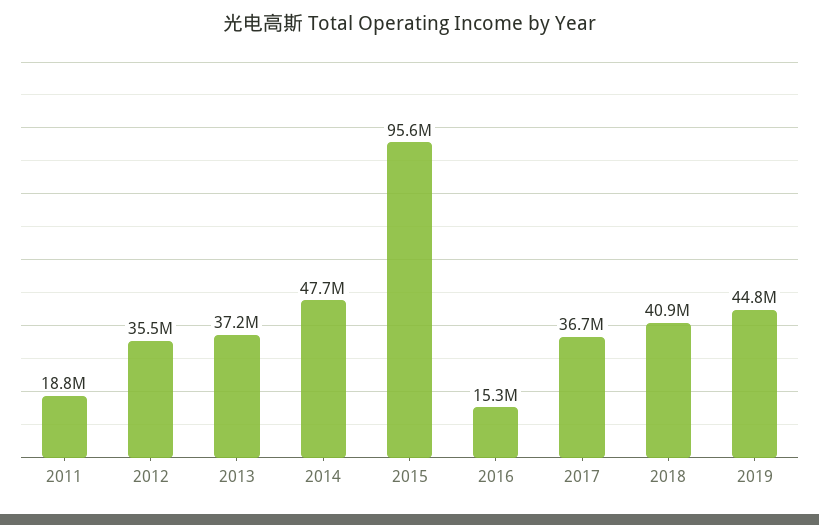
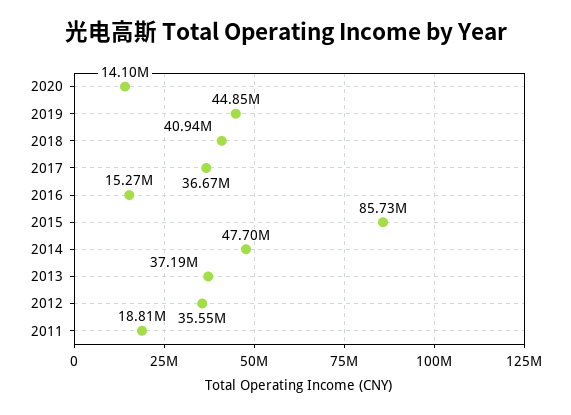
2015: 95600000 -> 85730000
2020: none -> 14100000

